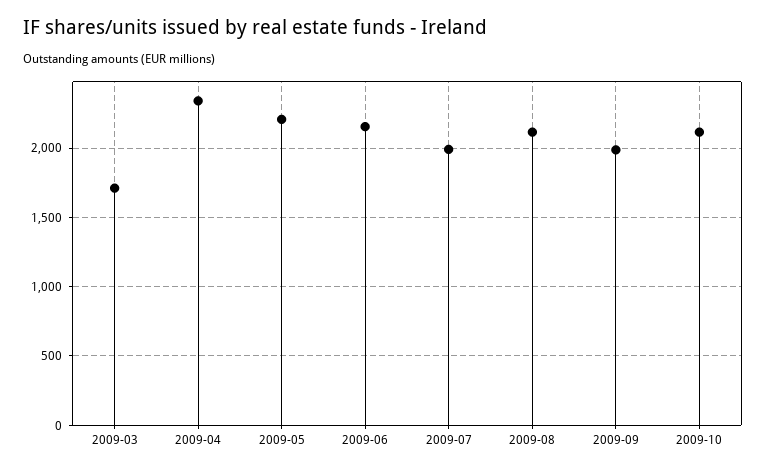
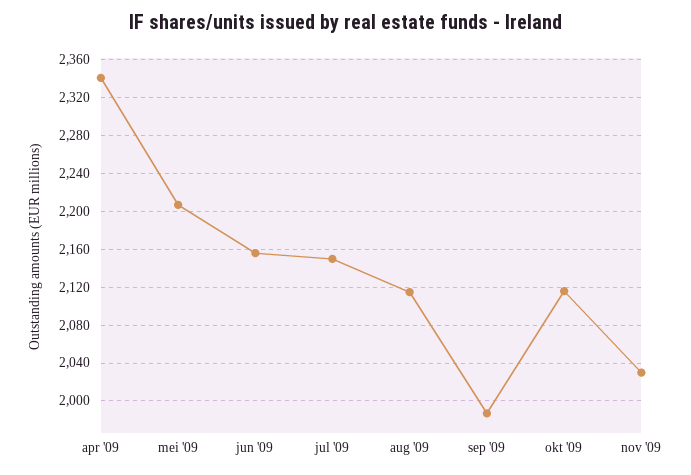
2009-03: 1700 -> none
2009-07: 2000 -> 2150
nov '09: none -> 2030

